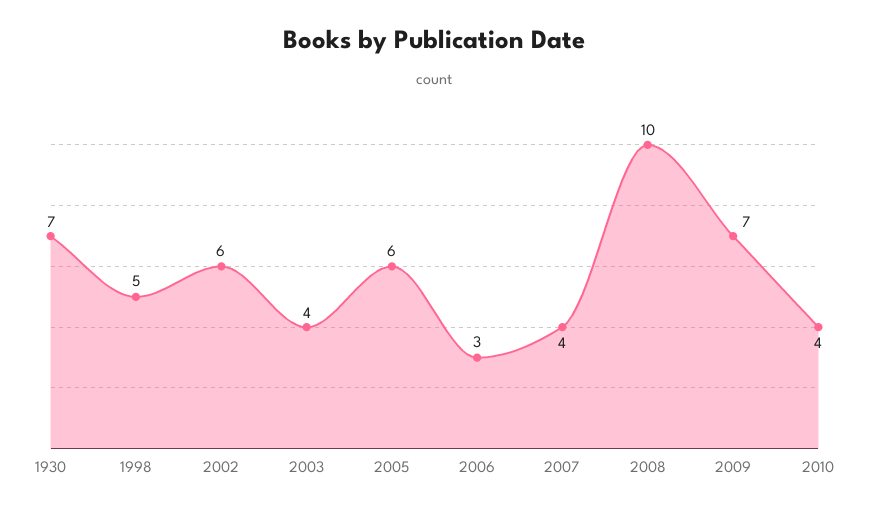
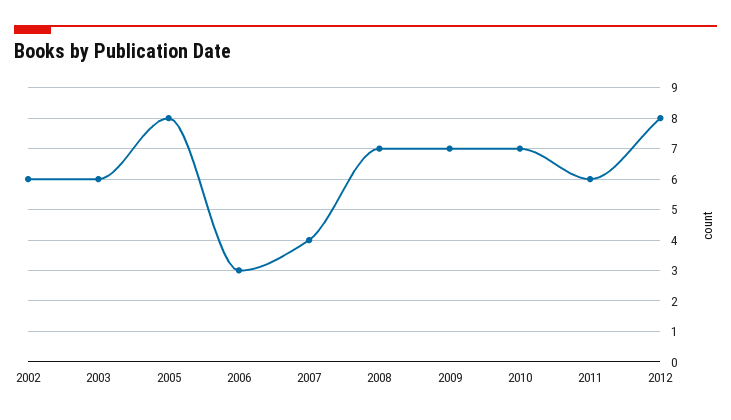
1930: 7 -> none
1998: 5 -> none
2003: 4 -> 6
2005: 6 -> 8
2008: 10 -> 7
2010: 4 -> 7
2011: none -> 6
2012: none -> 8

